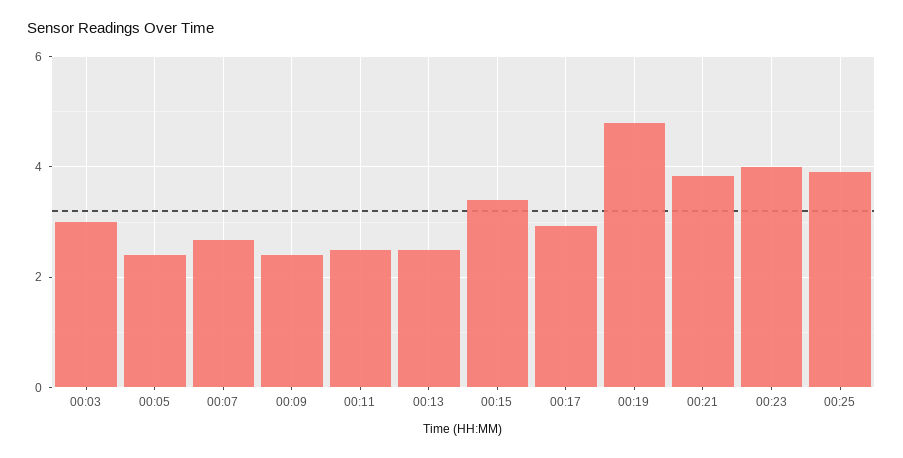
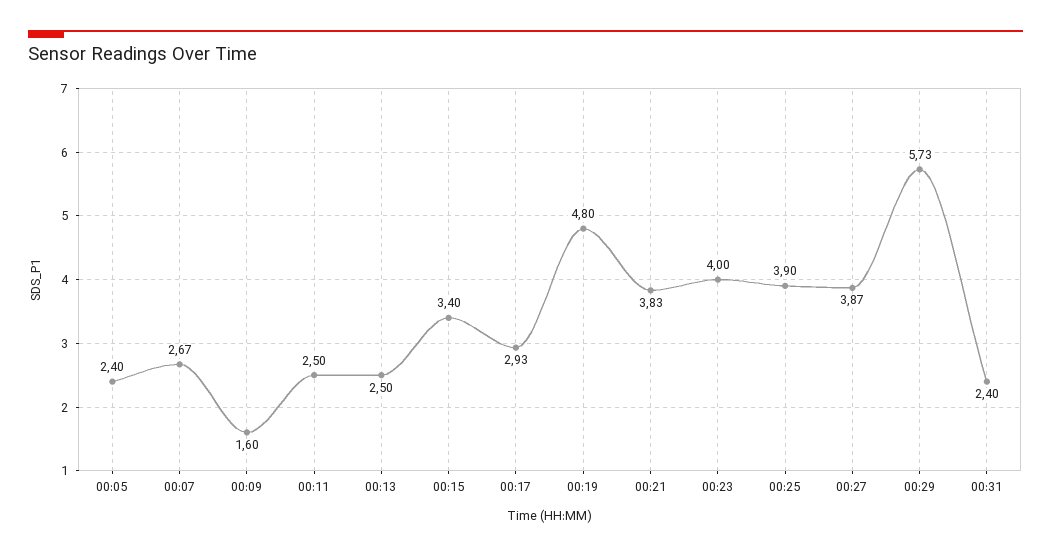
00:03: 3 -> none
00:09: 2.4 -> 1.6
00:27: none -> 3.87
00:29: none -> 5.73
00:31: none -> 2.4

